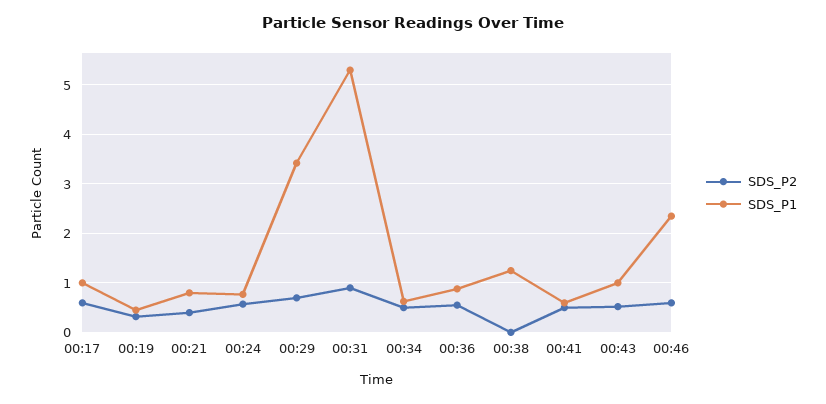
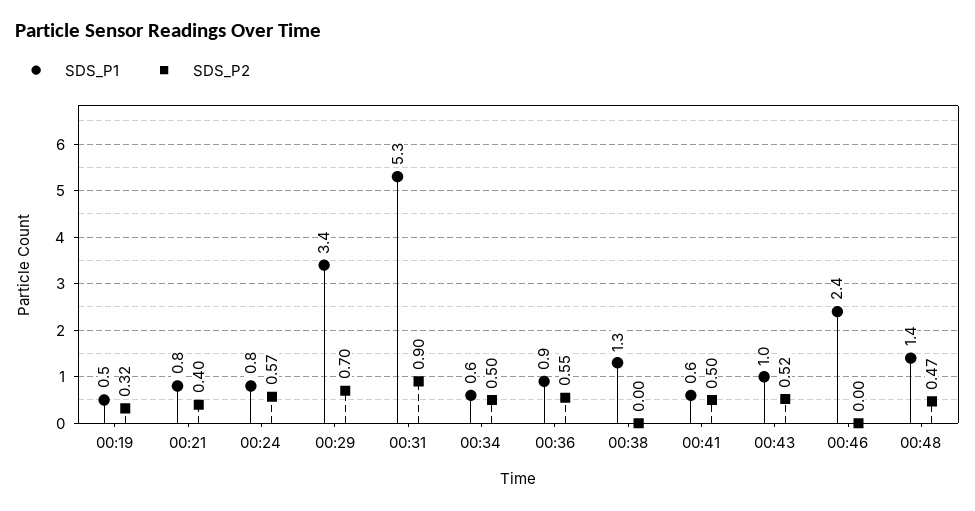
SDS_P2, 00:17: 0.6 -> none
SDS_P1, 00:17: 1 -> none
SDS_P2, 00:46: 0.6 -> 0
SDS_P1, 00:48: none -> 1.4
SDS_P2, 00:48: none -> 0.47

